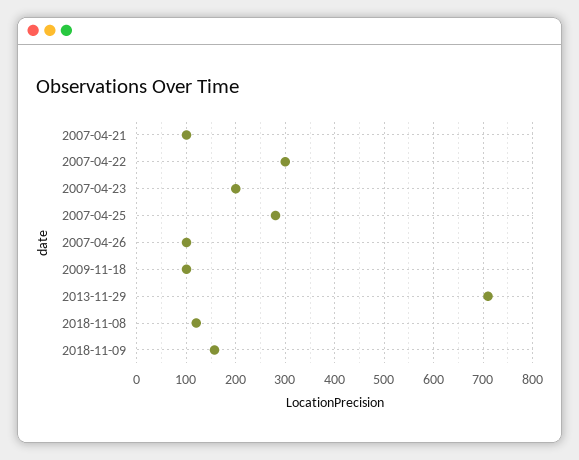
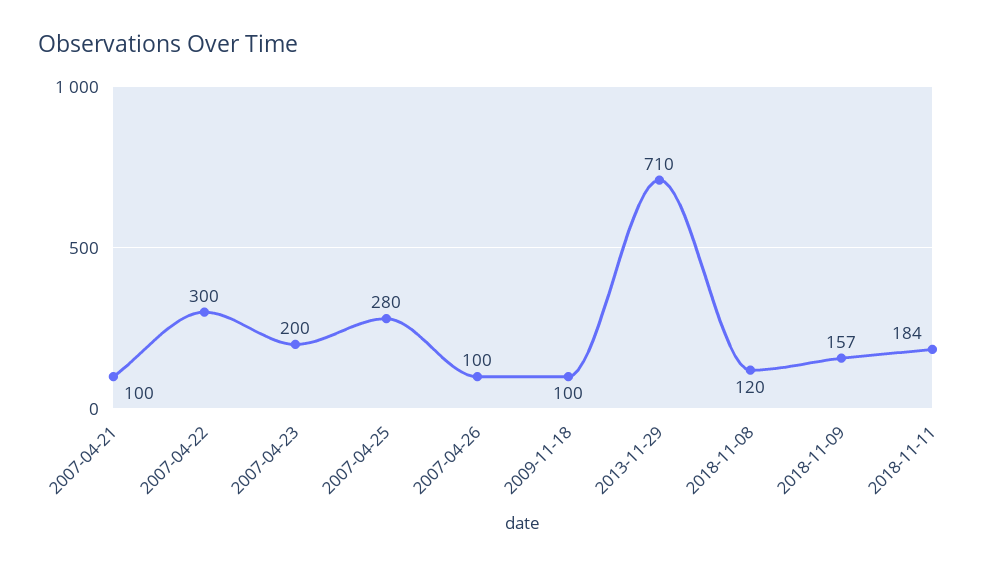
2018-11-11: none -> 184

